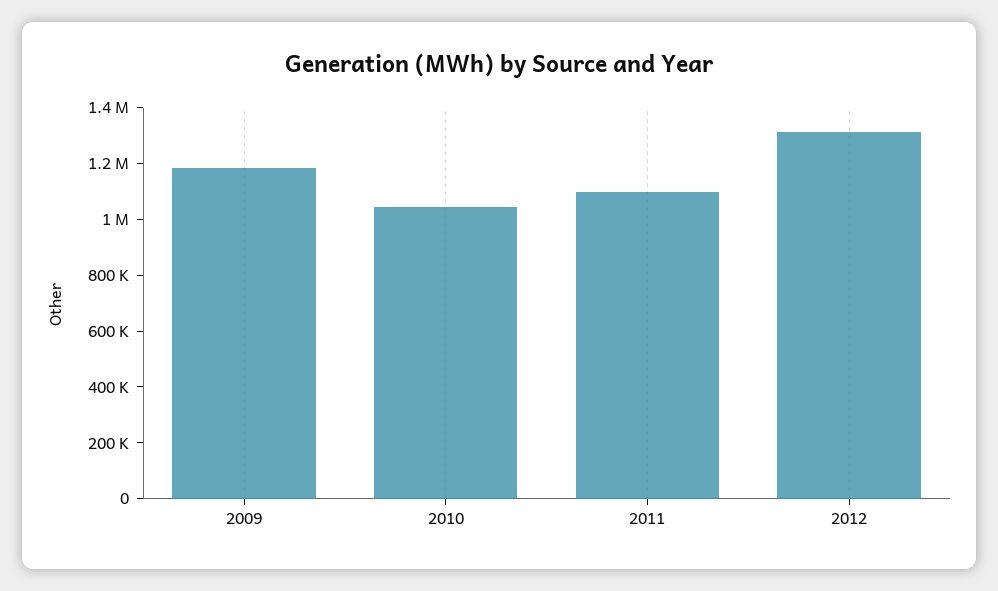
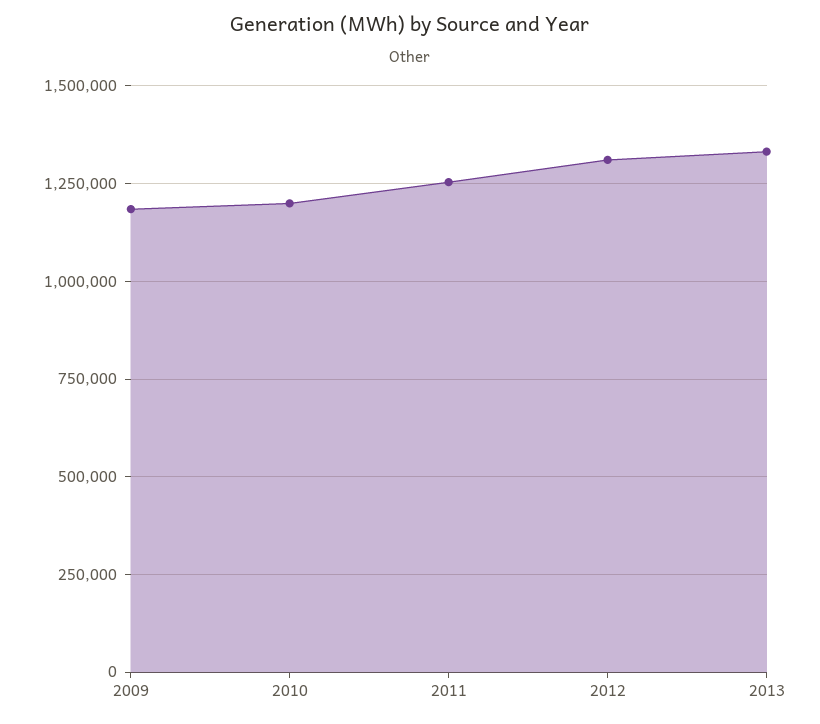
2010: 1050000 -> 1200000
2011: 1100000 -> 1250000
2013: none -> 1325000

